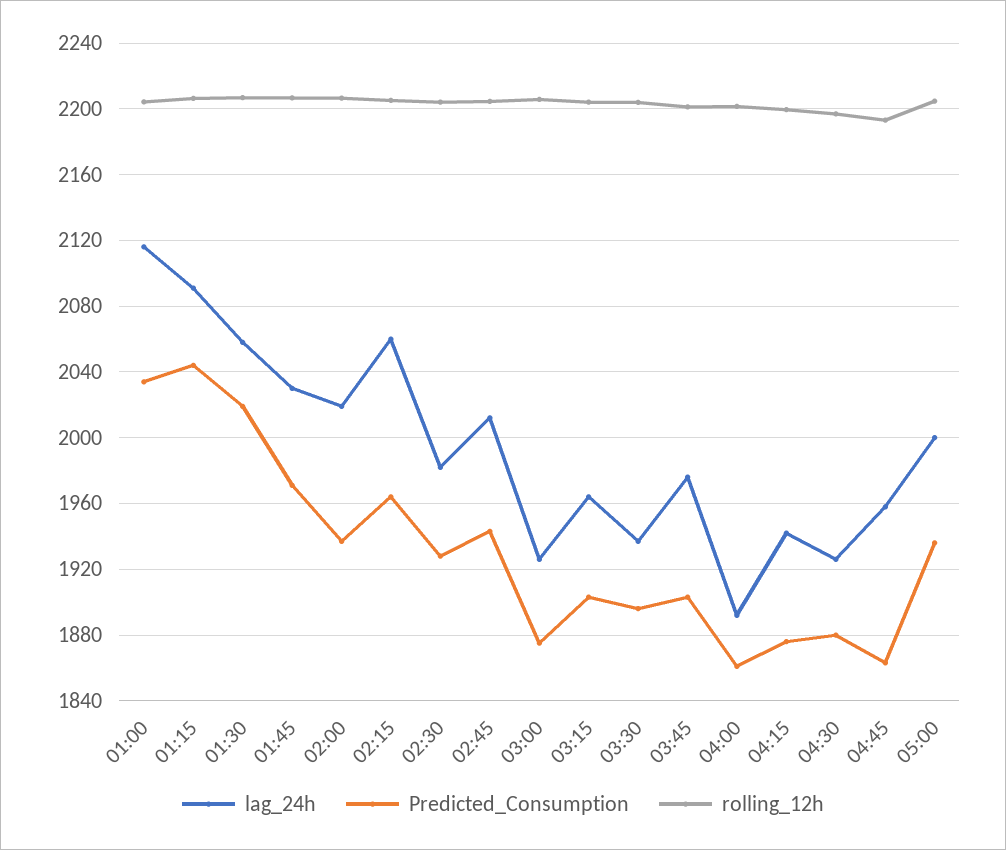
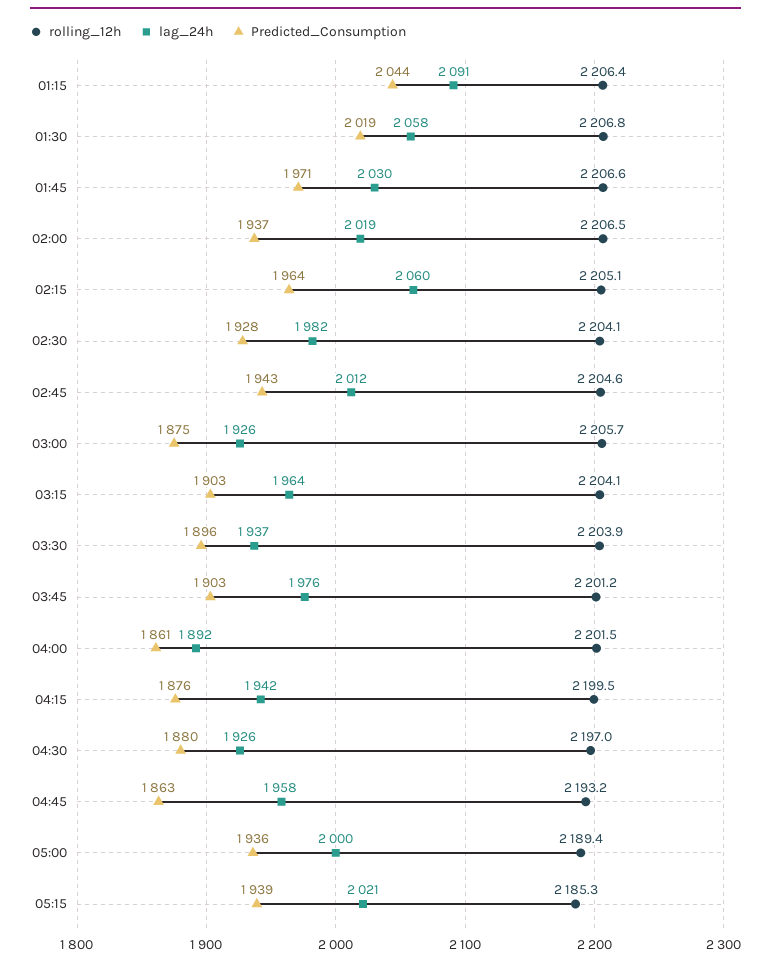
lag_24h, 01:00: 2115 -> none
Predicted_Consumption, 01:00: 2035 -> none
rolling_12h, 01:00: 2205 -> none
rolling_12h, 05:00: 2205 -> 2189.4
rolling_12h, 05:15: none -> 2185.3
lag_24h, 05:15: none -> 2021
Predicted_Consumption, 05:15: none -> 1939

